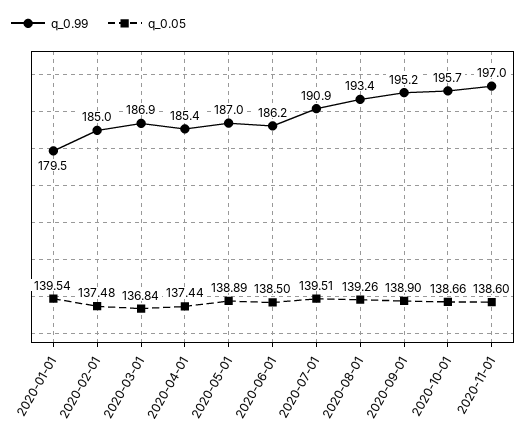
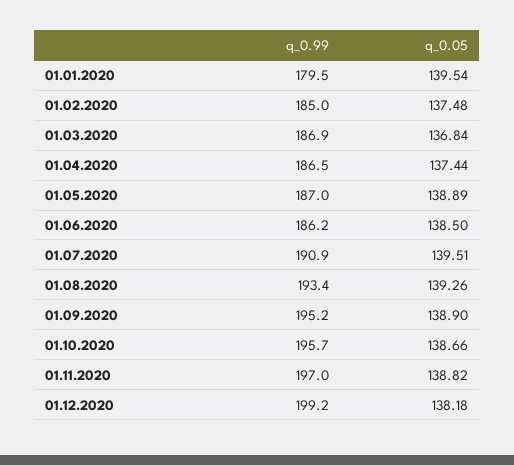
q_0.99, 2020-04-01: 185.4 -> 186.5
q_0.05, 2020-11-01: 138.6 -> 138.82
q_0.99, 01.12.2020: none -> 199.2
q_0.05, 01.12.2020: none -> 138.18

